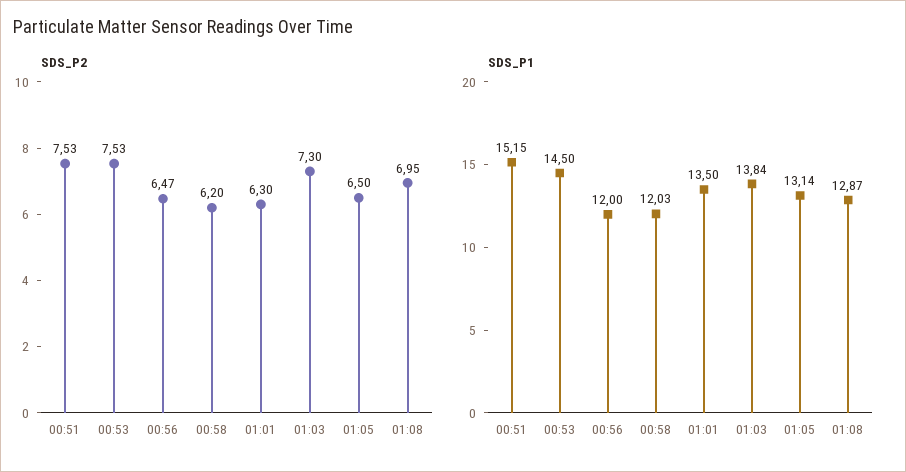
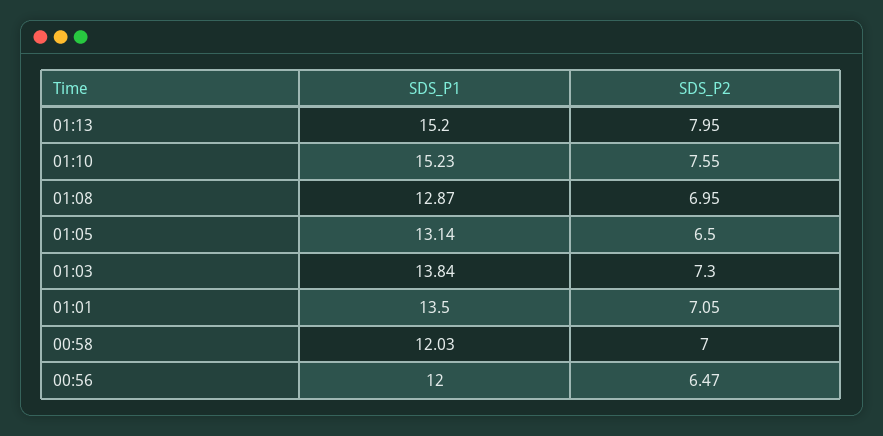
SDS_P2, 00:51: 7.53 -> none
SDS_P2, 00:53: 7.53 -> none
SDS_P2, 00:58: 6.2 -> 7
SDS_P2, 01:01: 6.3 -> 7.05
SDS_P1, 00:51: 15.15 -> none
SDS_P1, 00:53: 14.5 -> none
SDS_P1, 01:13: none -> 15.2
SDS_P2, 01:13: none -> 7.95
SDS_P1, 01:10: none -> 15.23
SDS_P2, 01:10: none -> 7.55

